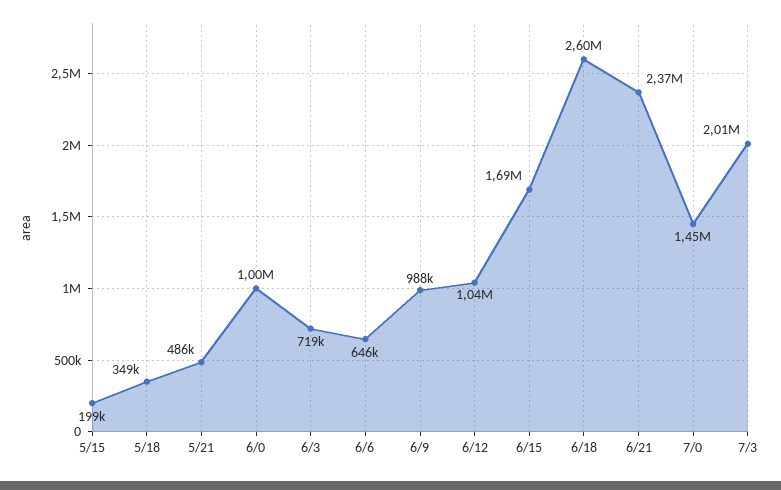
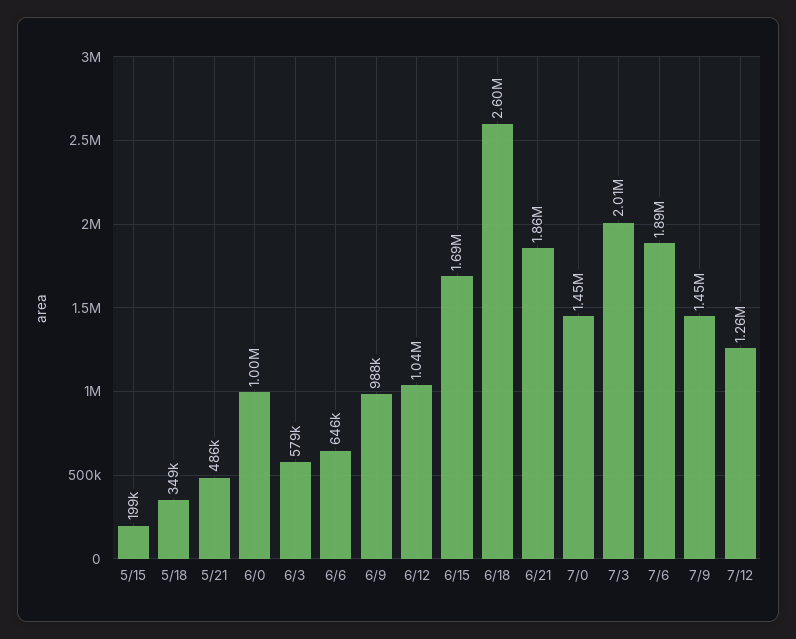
6/3: 719000 -> 579000
6/21: 2370000 -> 1860000
7/6: none -> 1890000
7/9: none -> 1450000
7/12: none -> 1260000

